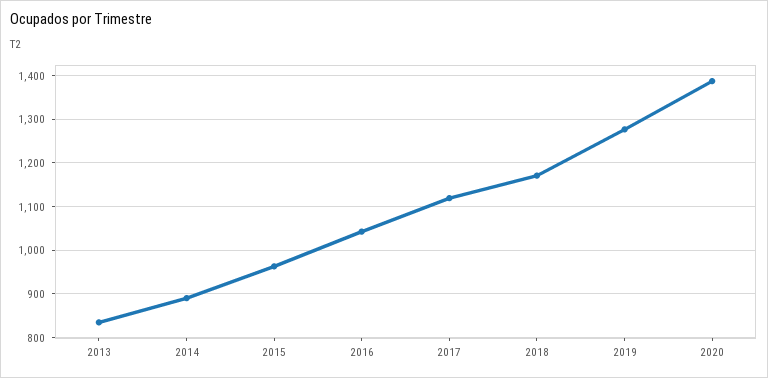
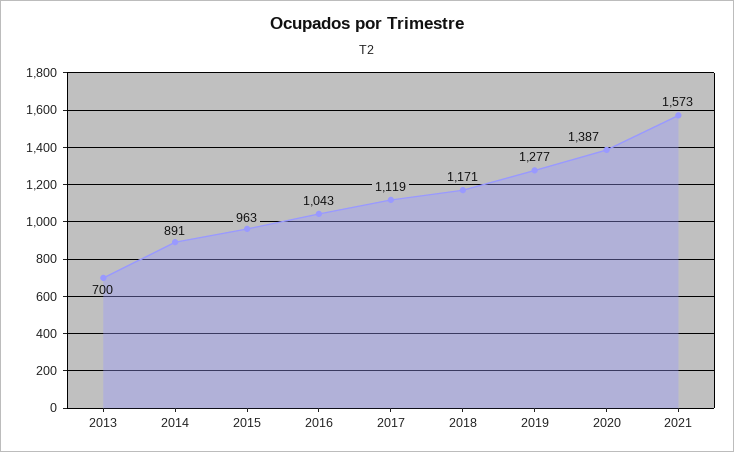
2013: 840 -> 700
2021: none -> 1573

